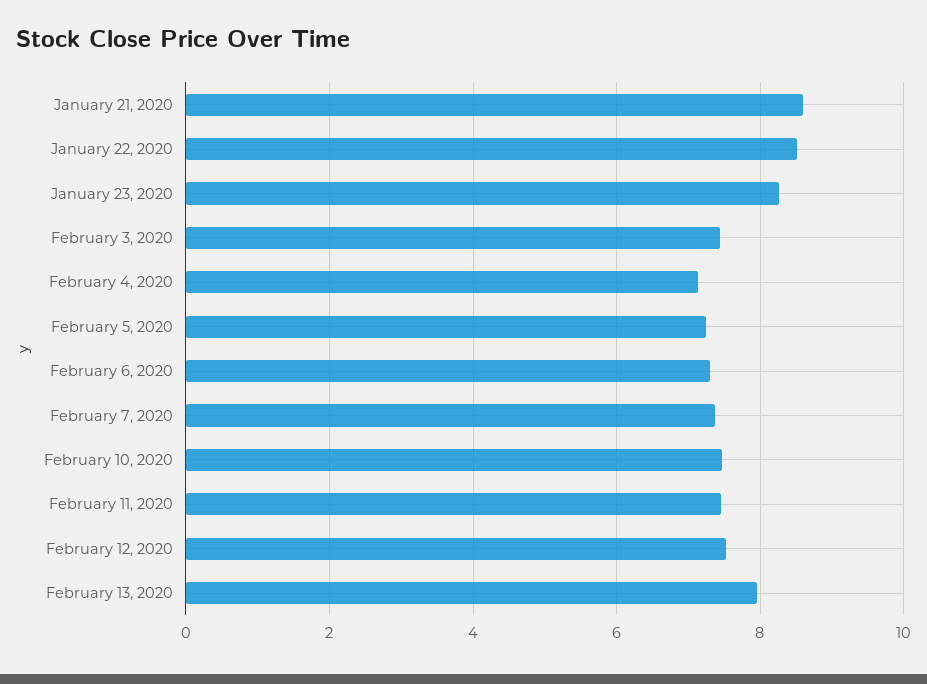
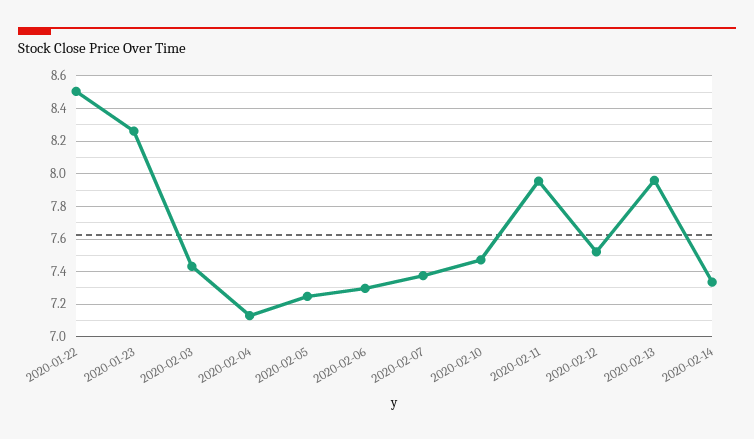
January 21, 2020: 8.6 -> none
February 11, 2020: 7.4 -> 7.95
2020-02-14: none -> 7.35

